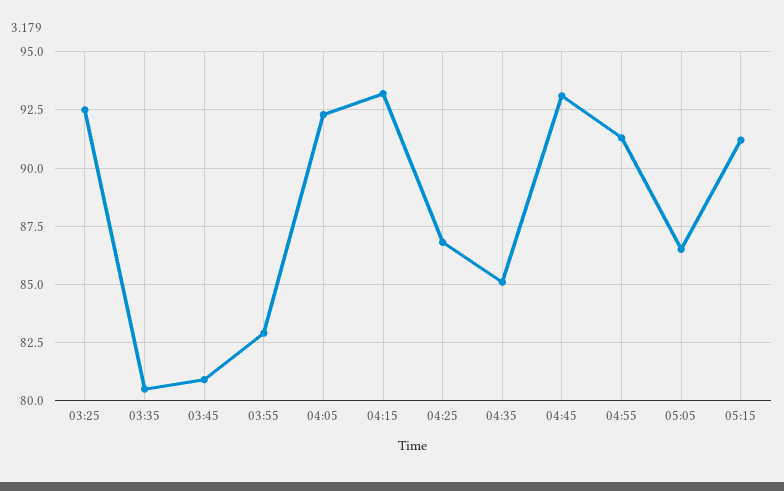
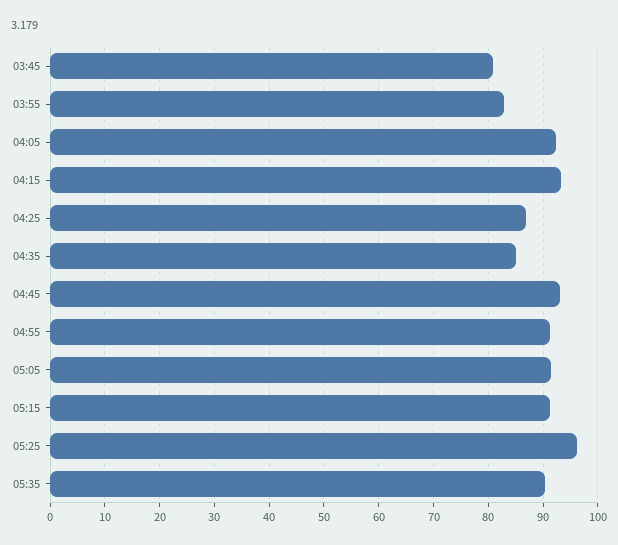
03:25: 92.5 -> none
03:35: 80.5 -> none
05:05: 86.5 -> 92
05:25: none -> 96
05:35: none -> 90

